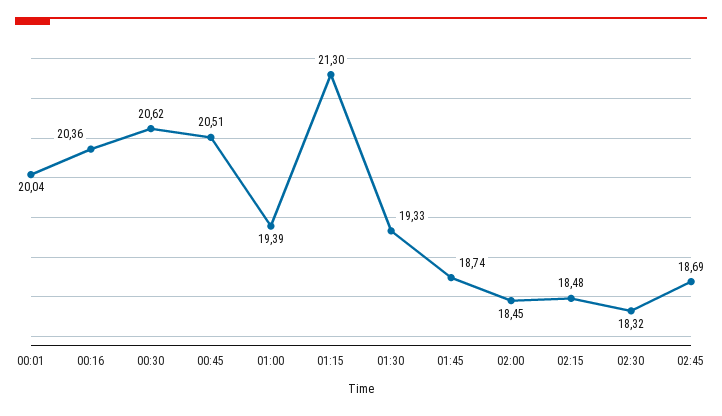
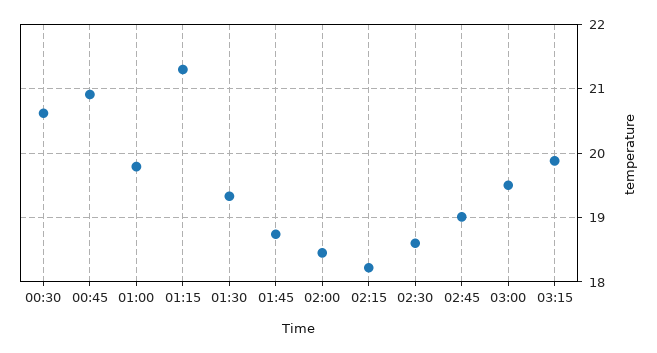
00:01: 20.04 -> none
00:16: 20.36 -> none
00:45: 20.51 -> 20.9
01:00: 19.39 -> 19.8
02:15: 18.48 -> 18.2
02:30: 18.32 -> 18.6
02:45: 18.69 -> 19
03:00: none -> 19.5
03:15: none -> 19.9

